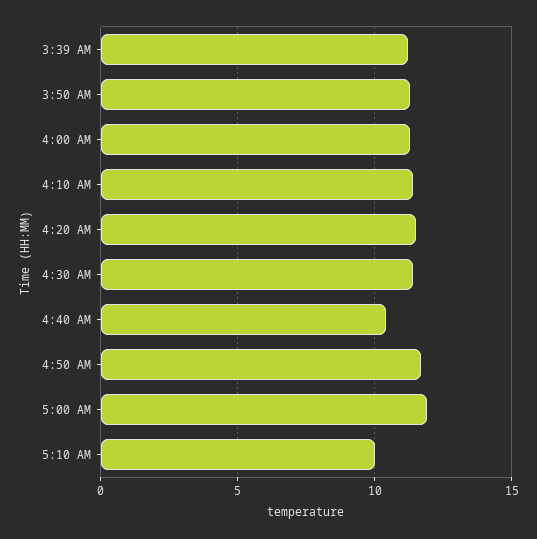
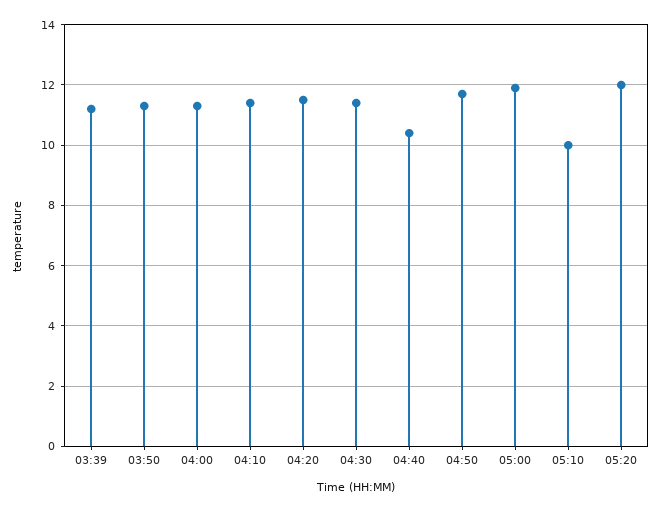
05:20: none -> 12

